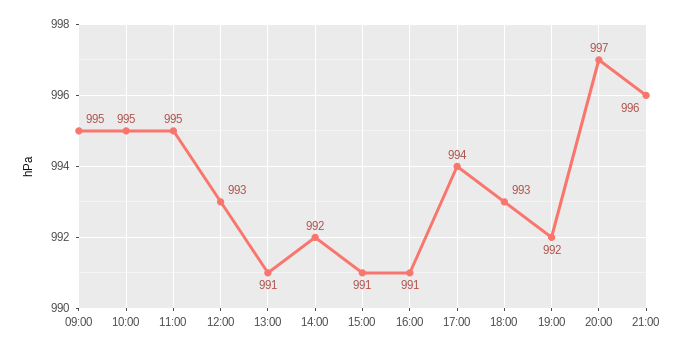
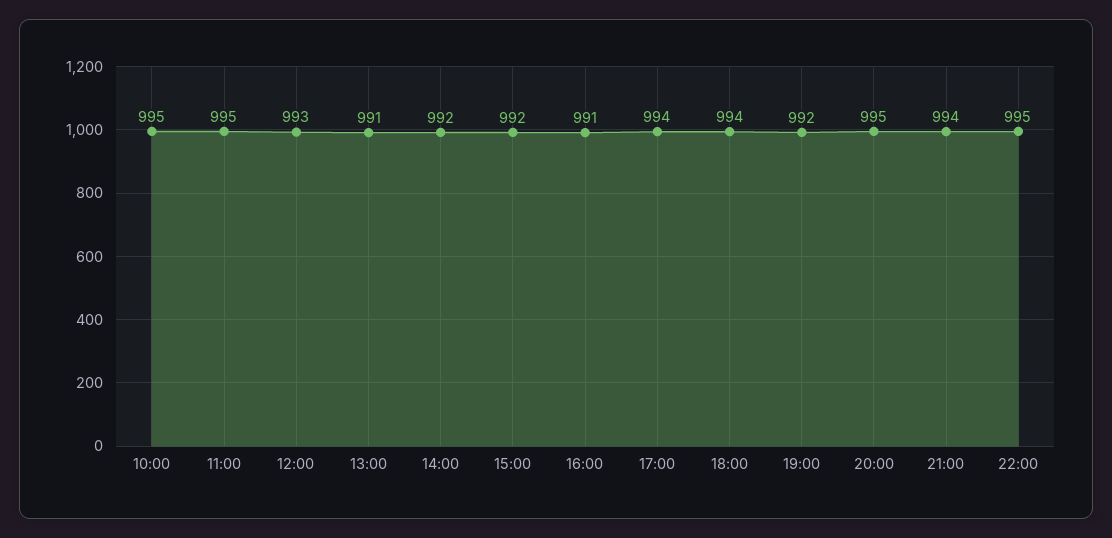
09:00: 995 -> none
15:00: 991 -> 992
18:00: 993 -> 994
20:00: 997 -> 995
21:00: 996 -> 994
22:00: none -> 995

